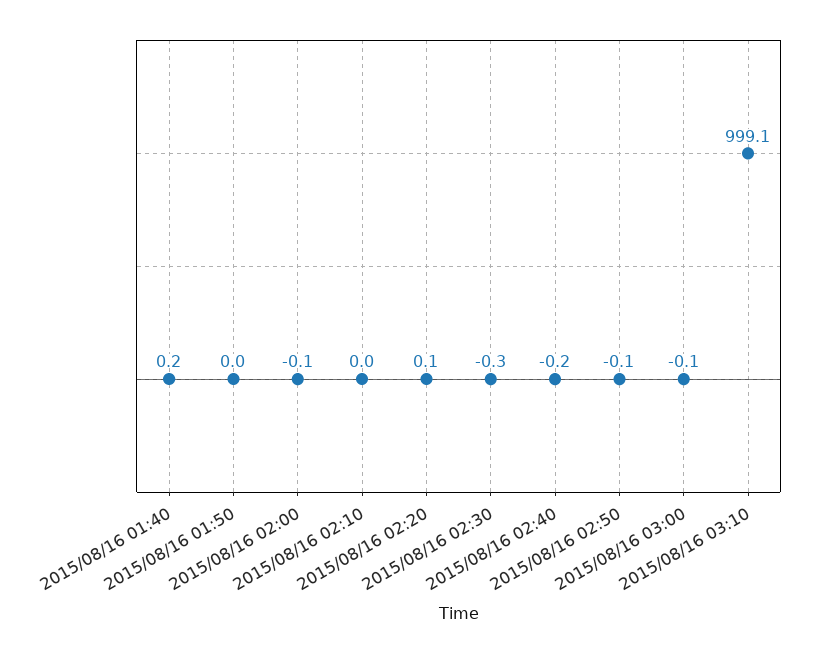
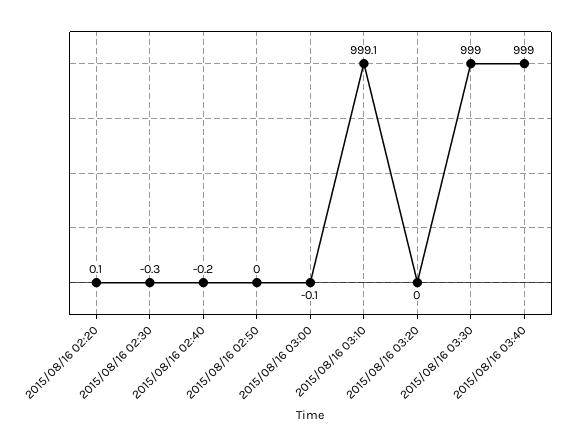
2015/08/16 01:40: 0.2 -> none
2015/08/16 01:50: 0 -> none
2015/08/16 02:00: -0.1 -> none
2015/08/16 02:10: 0 -> none
2015/08/16 02:50: -0.1 -> 0
2015/08/16 03:20: none -> 0
2015/08/16 03:30: none -> 999
2015/08/16 03:40: none -> 999

